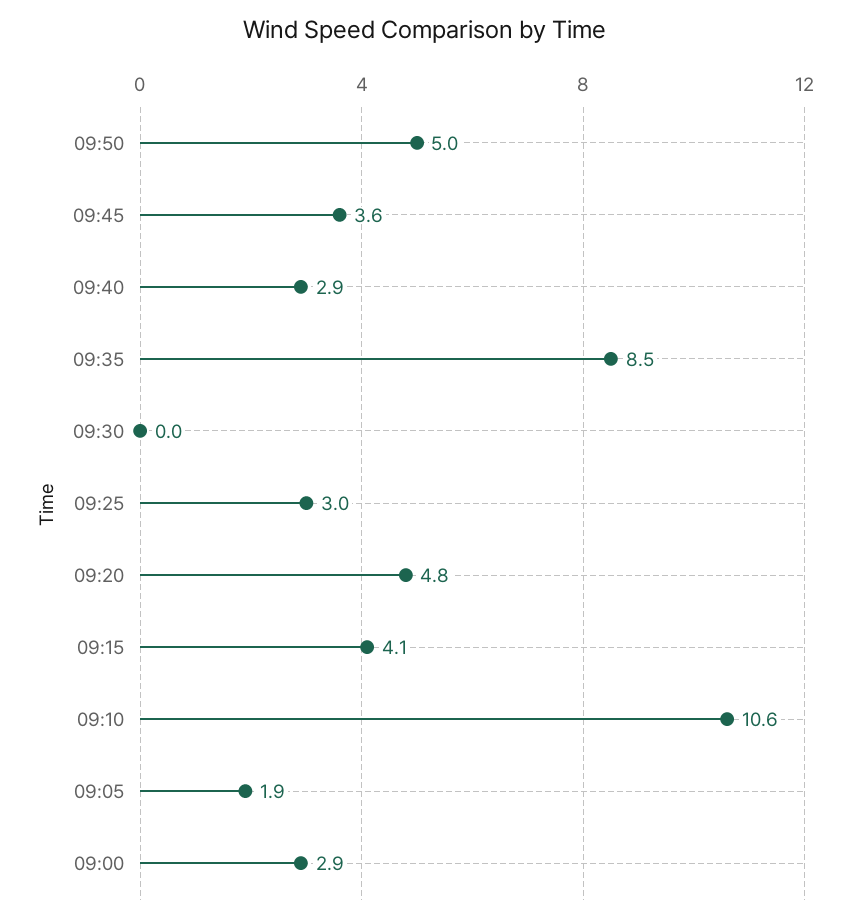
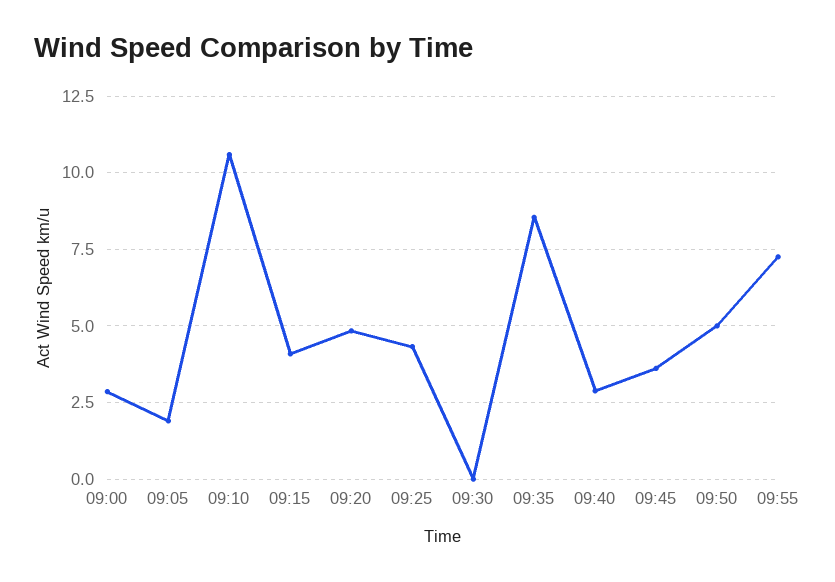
09:25: 3 -> 4.25
09:55: none -> 7.25

